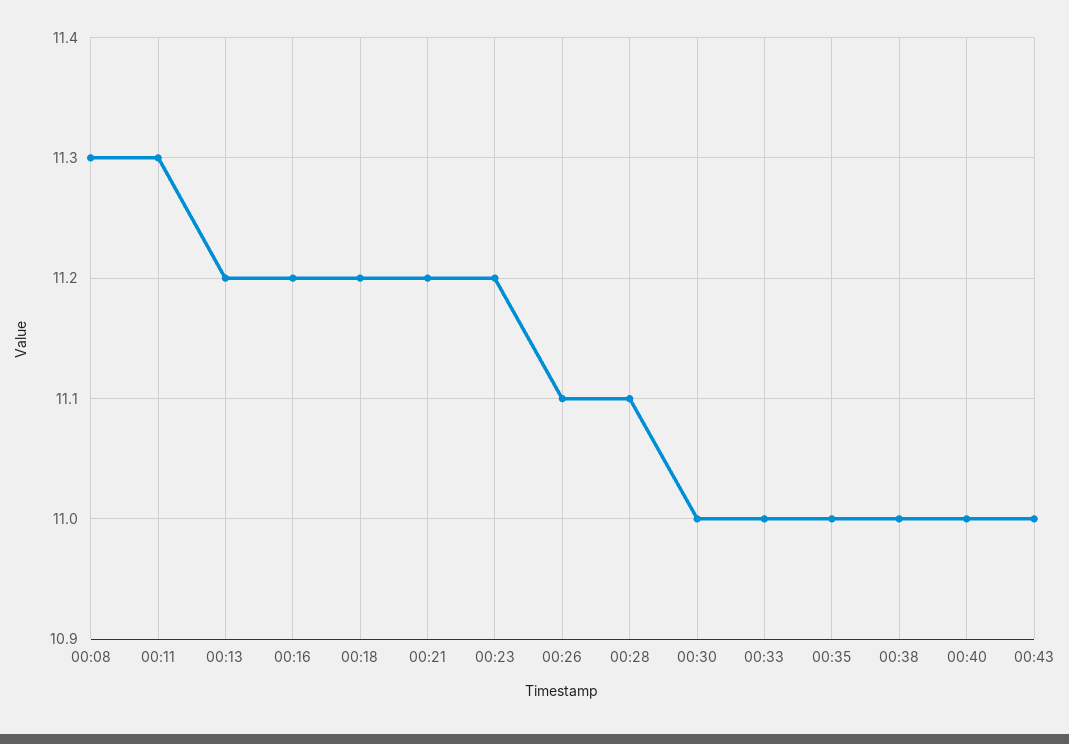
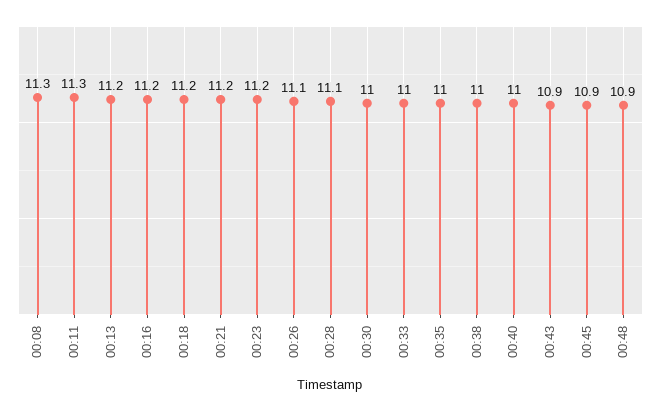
00:43: 11 -> 10.9
00:45: none -> 10.9
00:48: none -> 10.9

